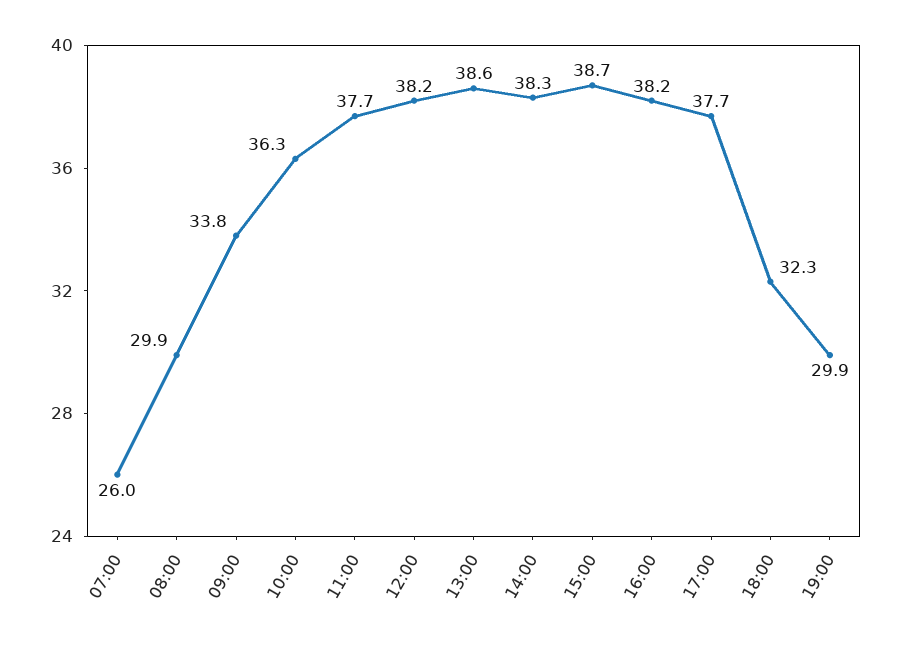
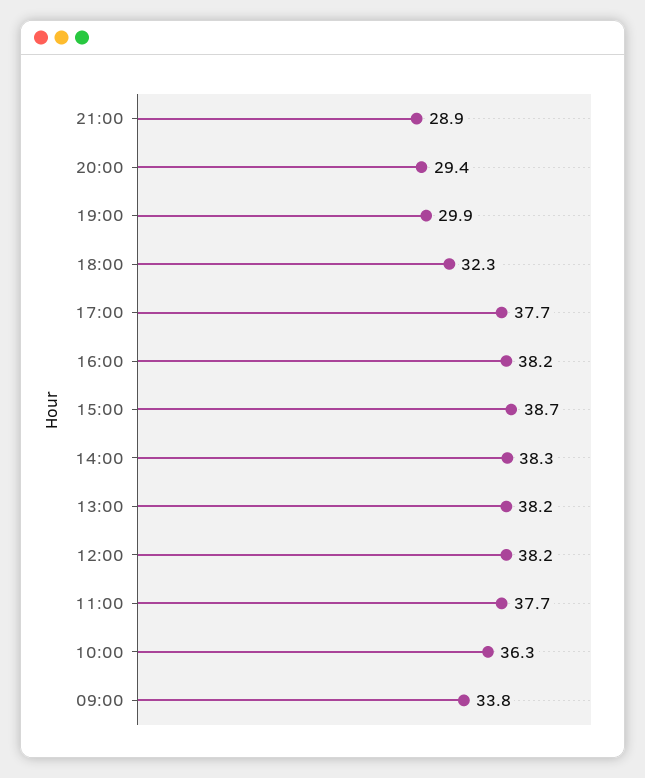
07:00: 26 -> none
08:00: 29.9 -> none
13:00: 38.6 -> 38.2
21:00: none -> 28.9
20:00: none -> 29.4

